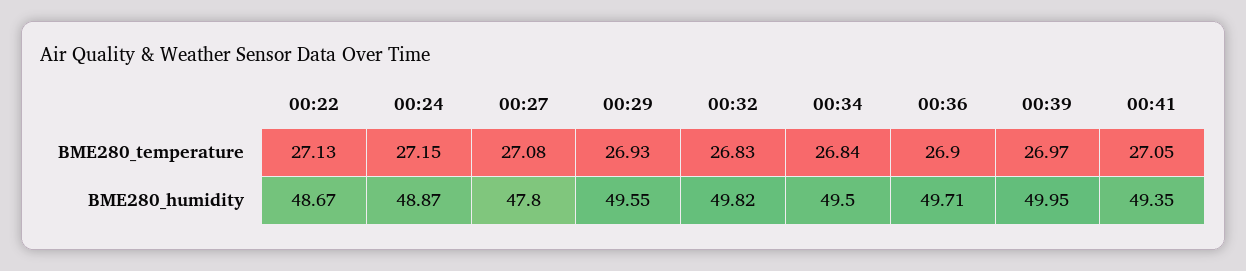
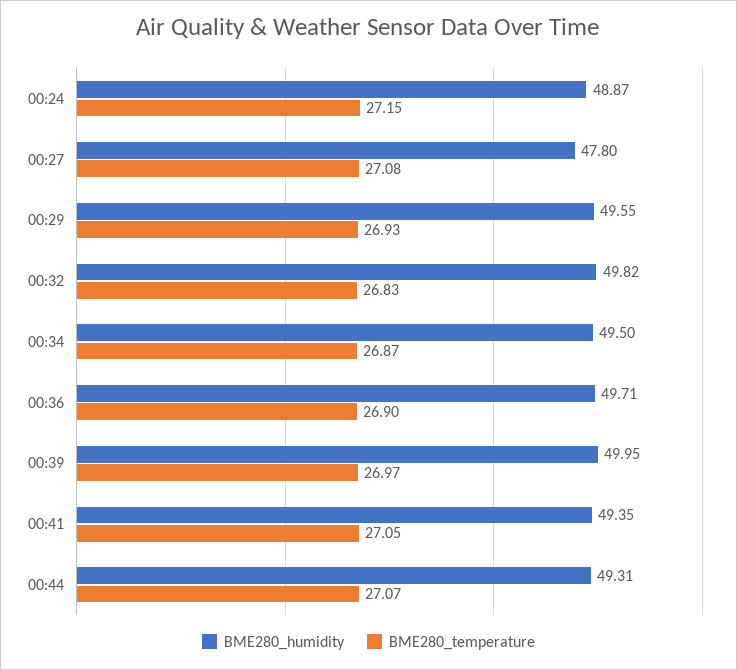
BME280_temperature, 00:22: 27.13 -> none
BME280_temperature, 00:34: 26.84 -> 26.87
BME280_humidity, 00:22: 48.67 -> none
BME280_humidity, 00:44: none -> 49.31
BME280_temperature, 00:44: none -> 27.07

